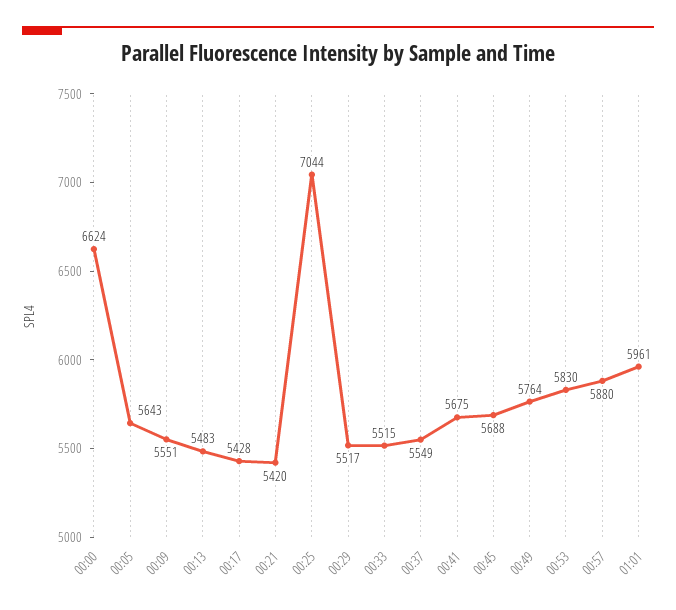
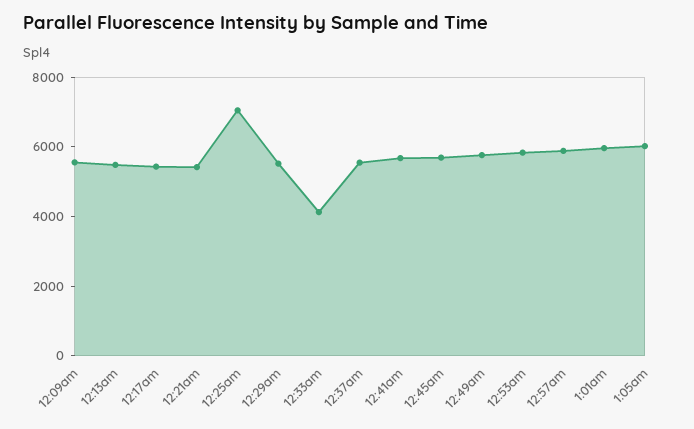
00:00: 6624 -> none
00:05: 5643 -> none
00:33: 5515 -> 4000
1:05am: none -> 6000

